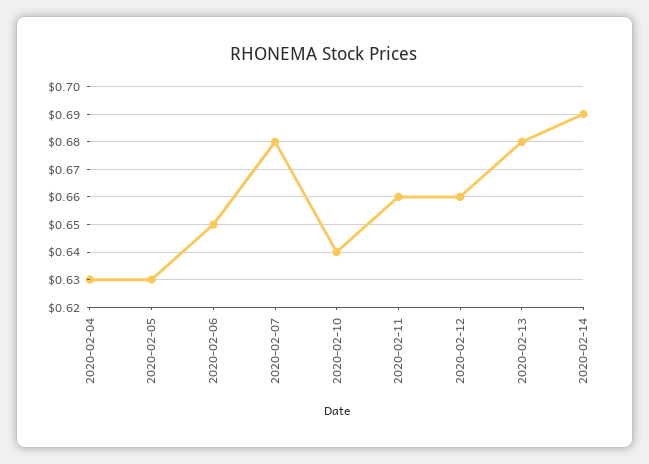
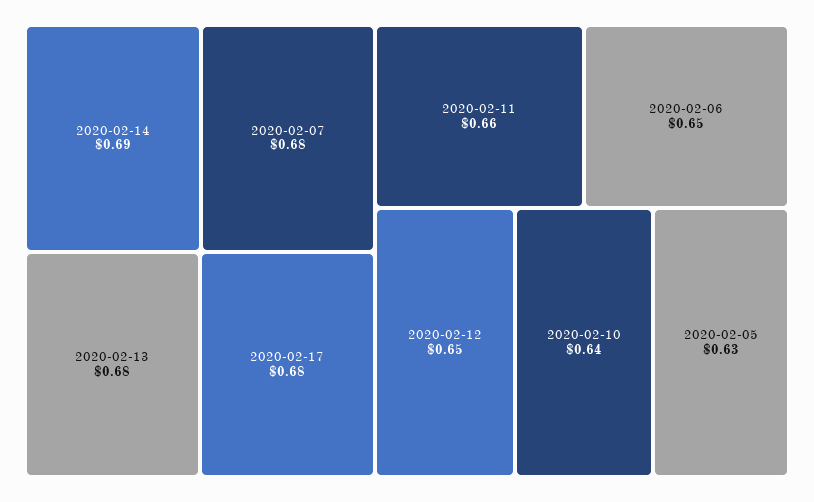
2020-02-04: 0.63 -> none
2020-02-12: 0.66 -> 0.65
2020-02-17: none -> 0.68

